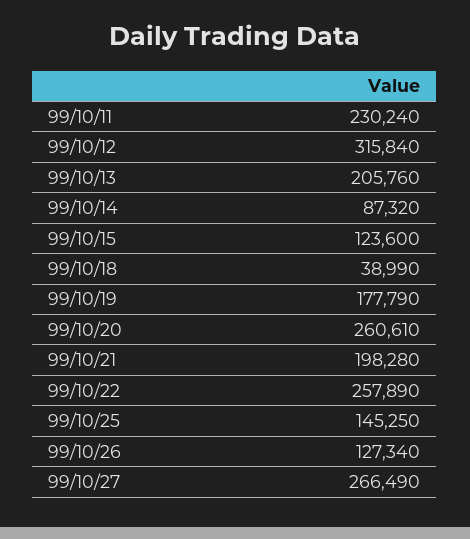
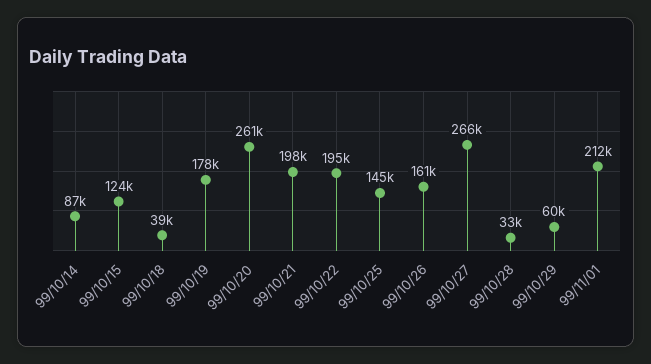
99/10/11: 230240 -> none
99/10/12: 315840 -> none
99/10/13: 205760 -> none
99/10/22: 257890 -> 195000
99/10/26: 127340 -> 161000
99/10/28: none -> 33000
99/10/29: none -> 60000
99/11/01: none -> 212000

